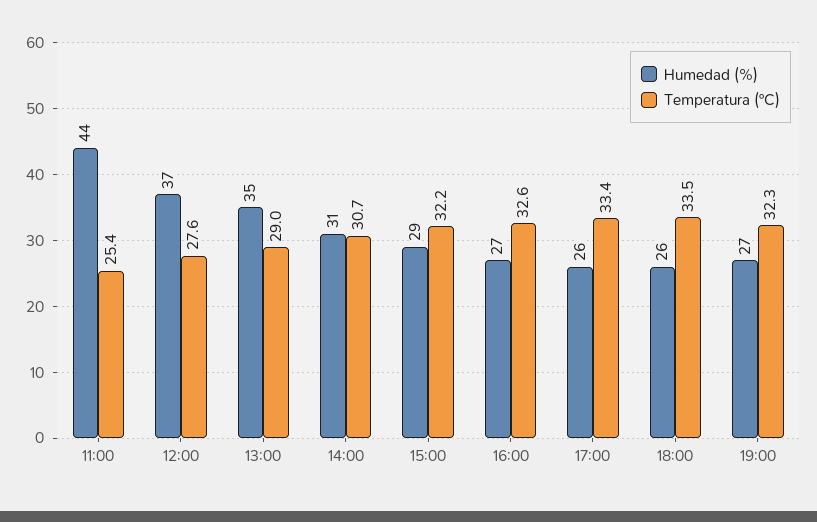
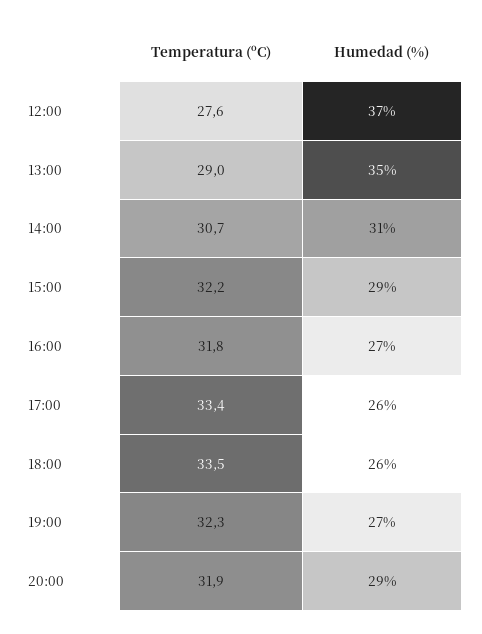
Humedad (%), 11:00: 44 -> none
Temperatura (ºC), 11:00: 25.4 -> none
Temperatura (ºC), 16:00: 32.6 -> 31.8
Temperatura (ºC), 20:00: none -> 31.9
Humedad (%), 20:00: none -> 29

